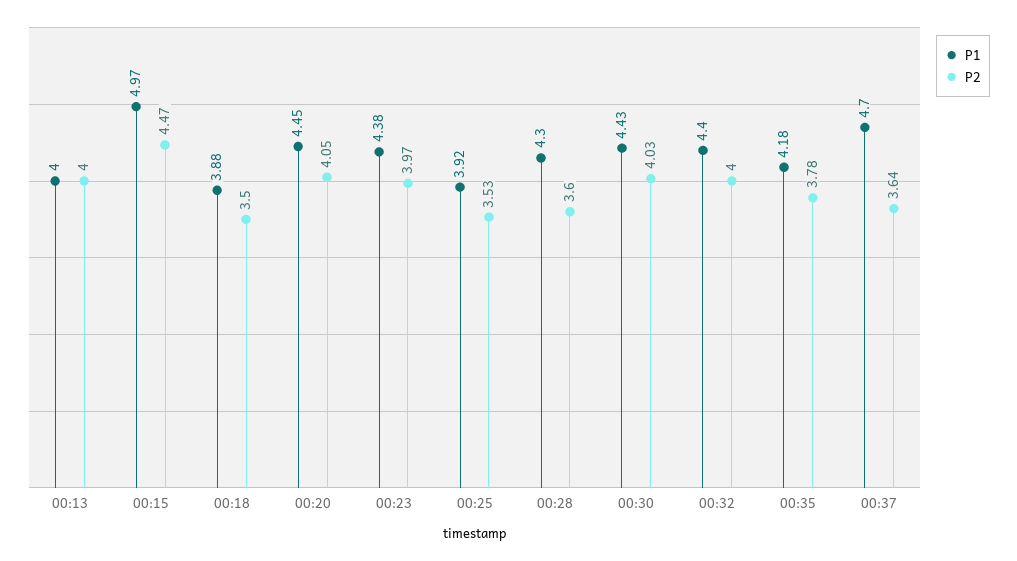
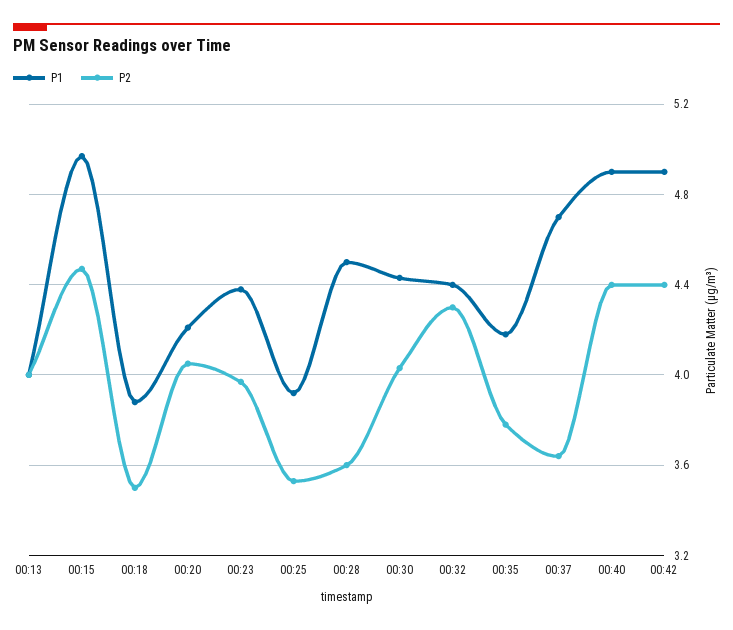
P1, 00:20: 4.45 -> 4.2
P1, 00:28: 4.3 -> 4.5
P2, 00:32: 4 -> 4.3
P1, 00:40: none -> 4.9
P2, 00:40: none -> 4.4
P1, 00:42: none -> 4.9
P2, 00:42: none -> 4.4

